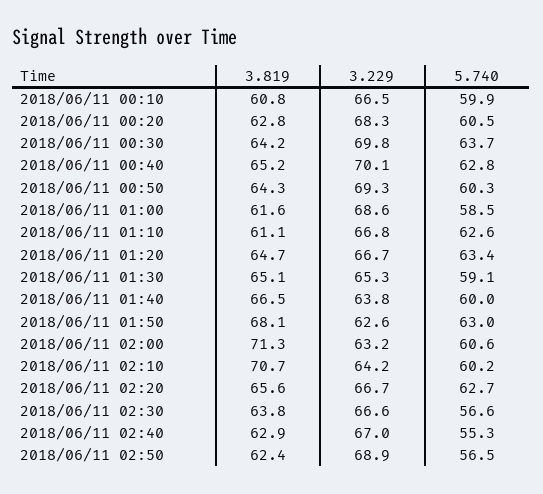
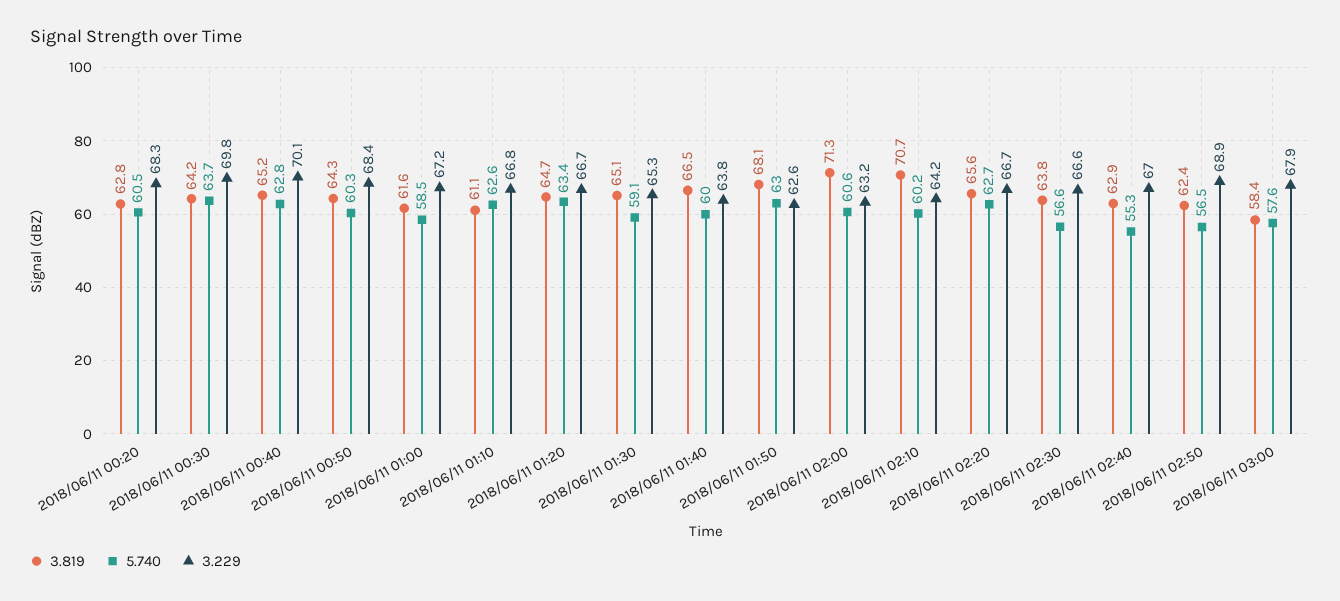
3.819, 2018/06/11 00:10: 60.8 -> none
3.229, 2018/06/11 00:10: 66.5 -> none
5.740, 2018/06/11 00:10: 59.9 -> none
3.229, 2018/06/11 00:50: 69.3 -> 68.4
3.229, 2018/06/11 01:00: 68.6 -> 67.2
3.819, 2018/06/11 03:00: none -> 58.4
5.740, 2018/06/11 03:00: none -> 57.6
3.229, 2018/06/11 03:00: none -> 67.9

